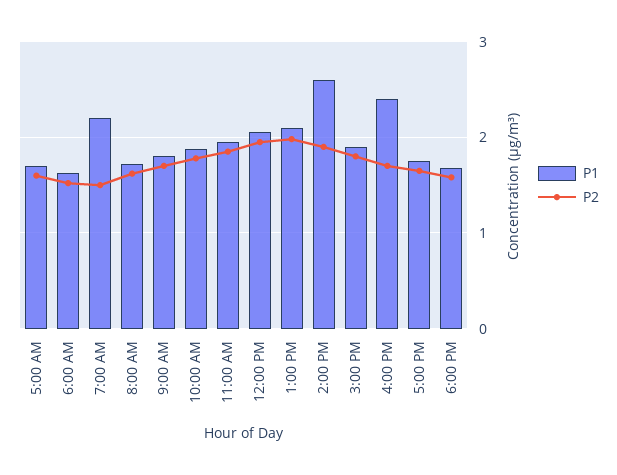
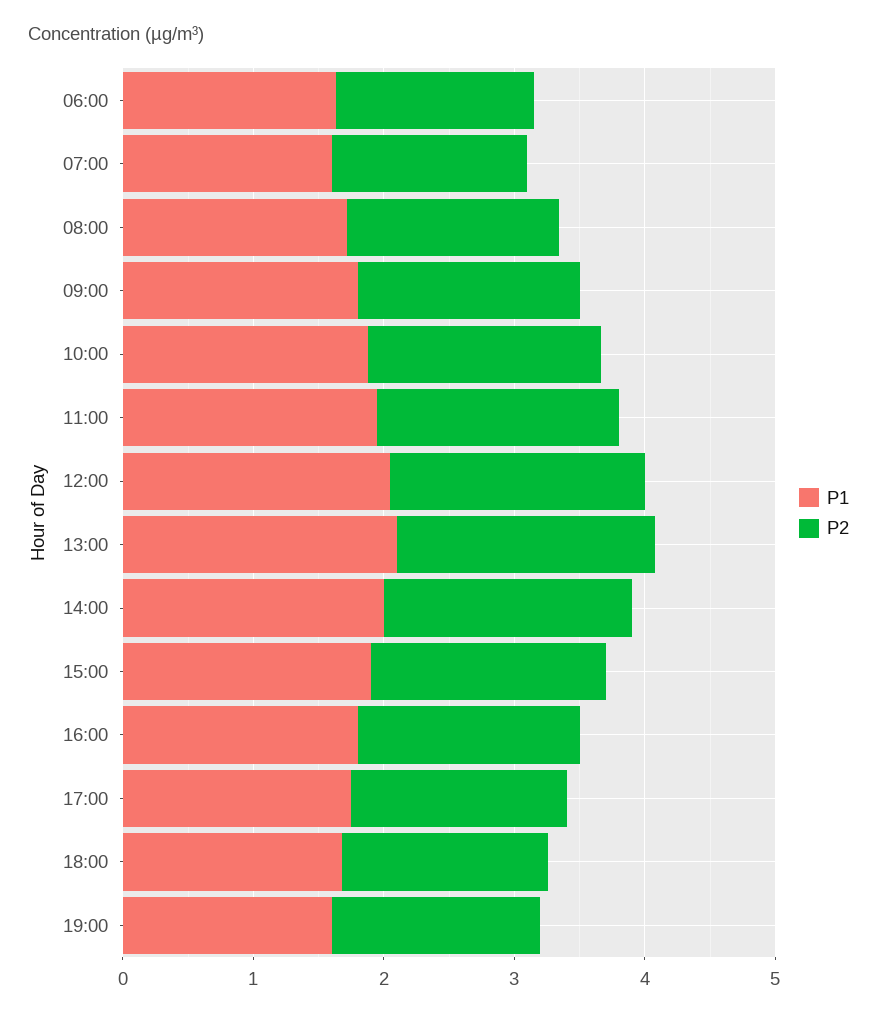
P1, 5:00 AM: 1.7 -> none
P2, 5:00 AM: 1.6 -> none
P1, 7:00 AM: 2.2 -> 1.6
P1, 2:00 PM: 2.6 -> 2
P1, 4:00 PM: 2.4 -> 1.8
P1, 19:00: none -> 1.6
P2, 19:00: none -> 1.6

